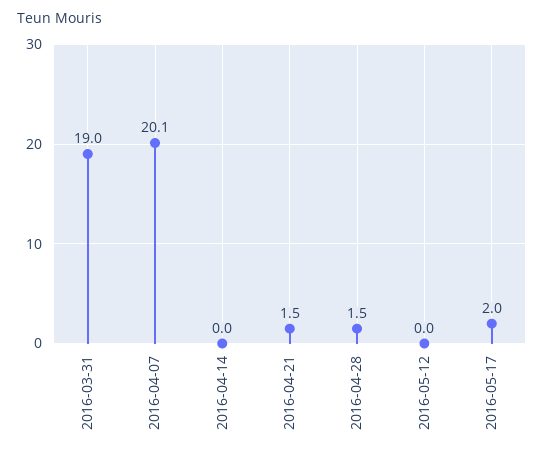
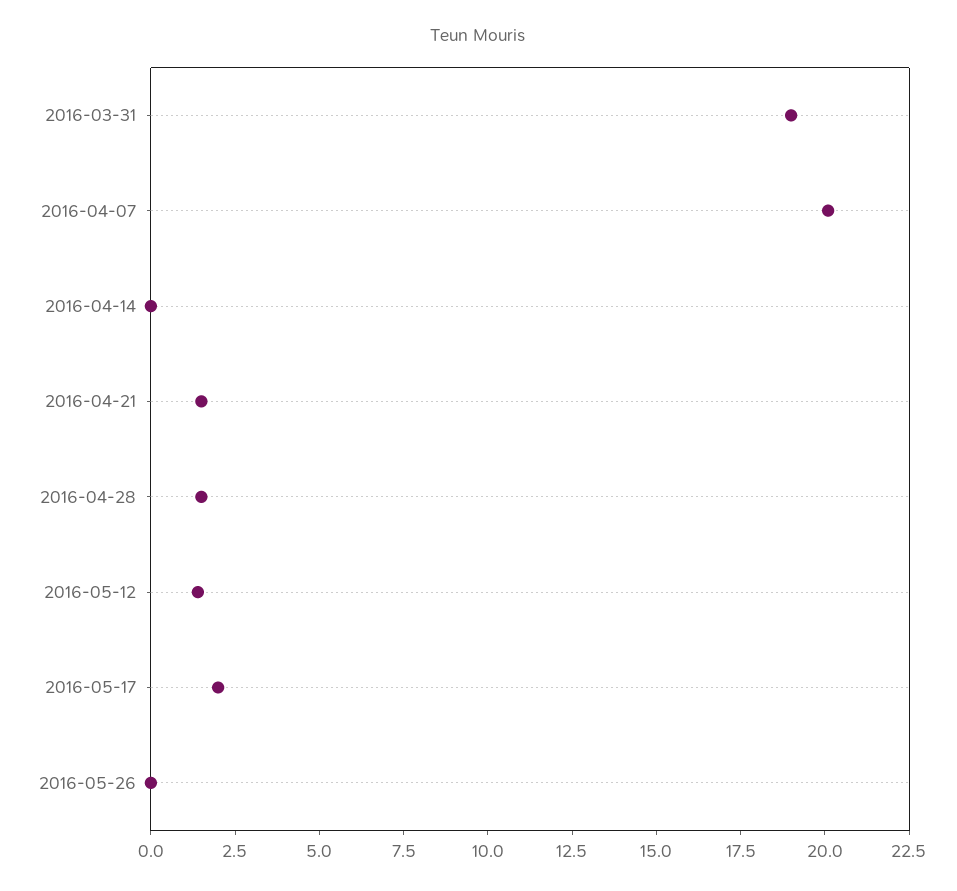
2016-05-12: 0 -> 1.5
2016-05-26: none -> 0

